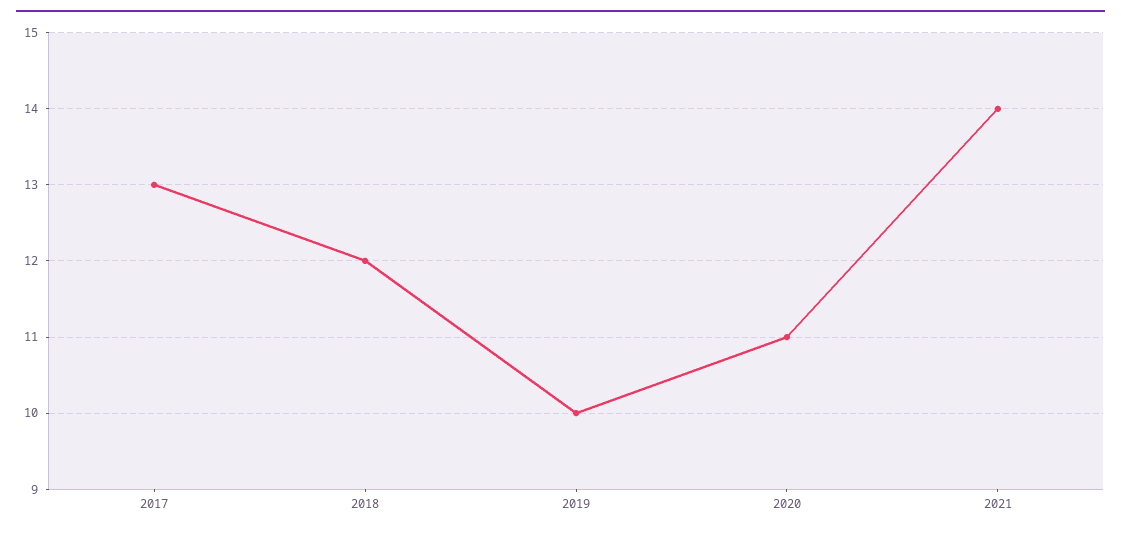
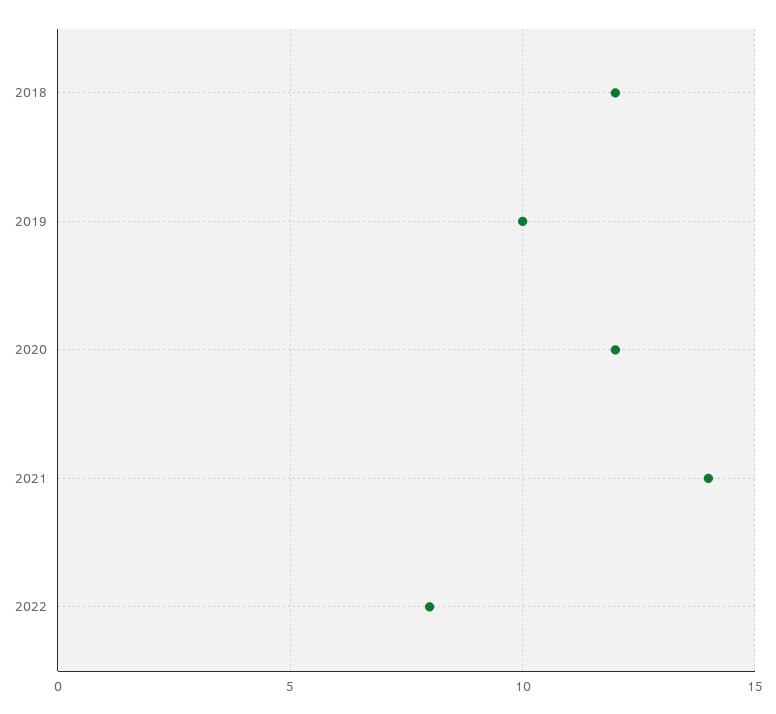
2017: 13 -> none
2020: 11 -> 12
2022: none -> 8

